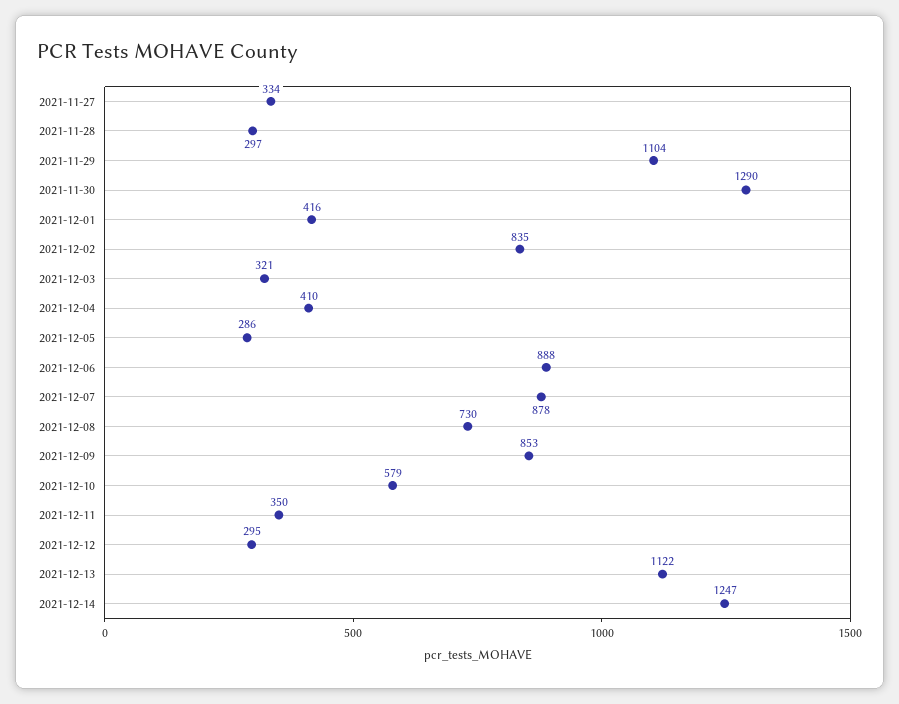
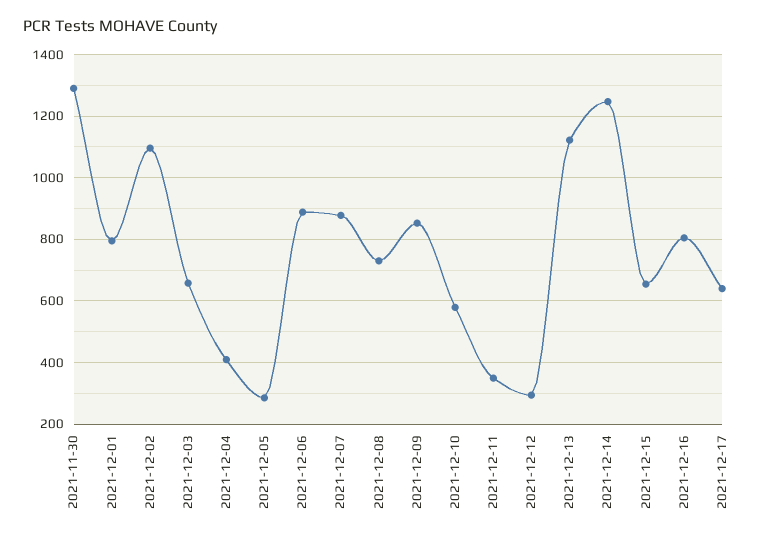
2021-11-27: 334 -> none
2021-11-28: 297 -> none
2021-11-29: 1104 -> none
2021-12-01: 416 -> 800
2021-12-02: 835 -> 1100
2021-12-03: 321 -> 660
2021-12-15: none -> 660
2021-12-16: none -> 800
2021-12-17: none -> 640

